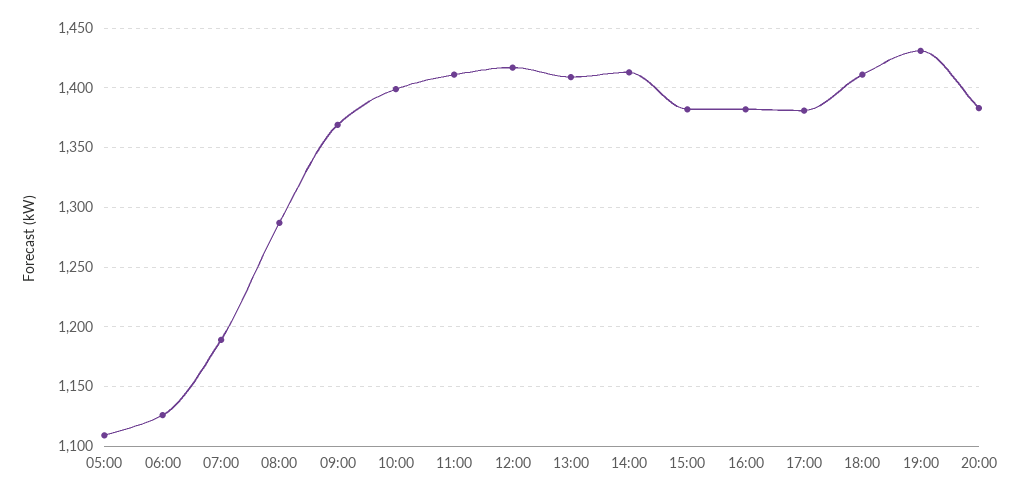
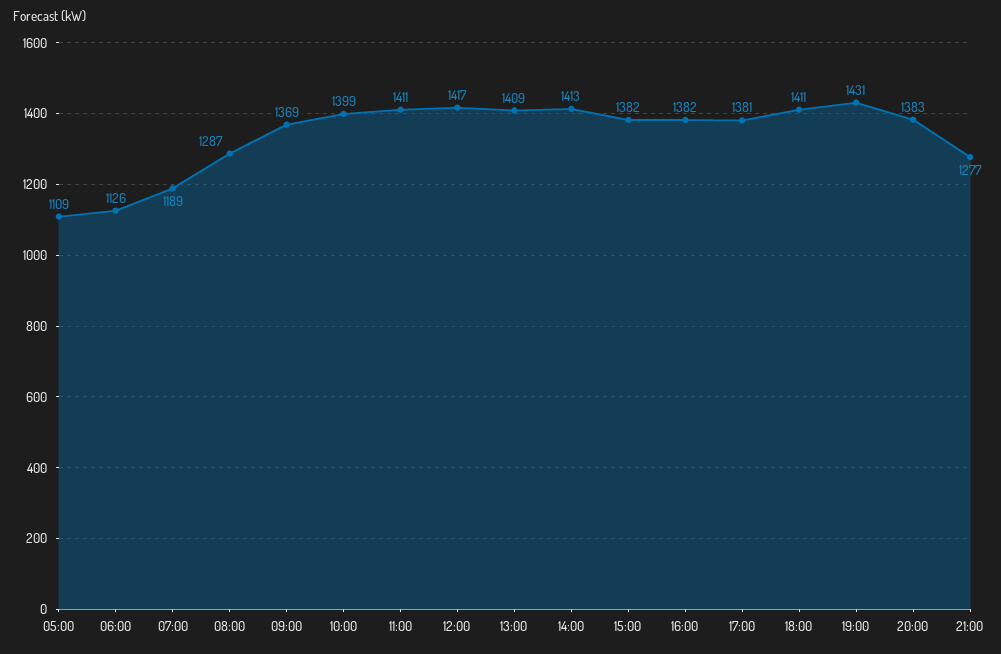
21:00: none -> 1277

